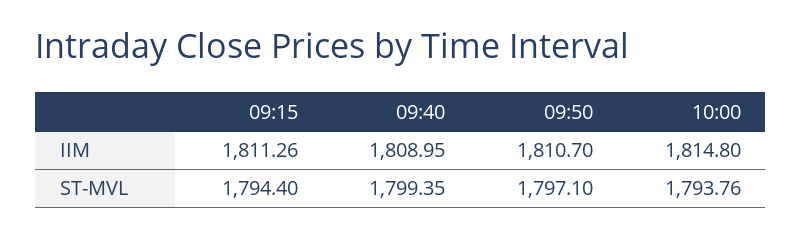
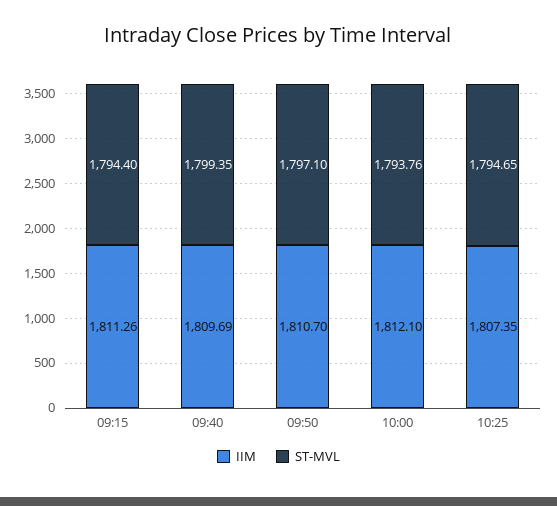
IIM, 09:40: 1808.95 -> 1809.69
IIM, 10:00: 1814.8 -> 1812.1
IIM, 10:25: none -> 1807.35
ST-MVL, 10:25: none -> 1794.65

